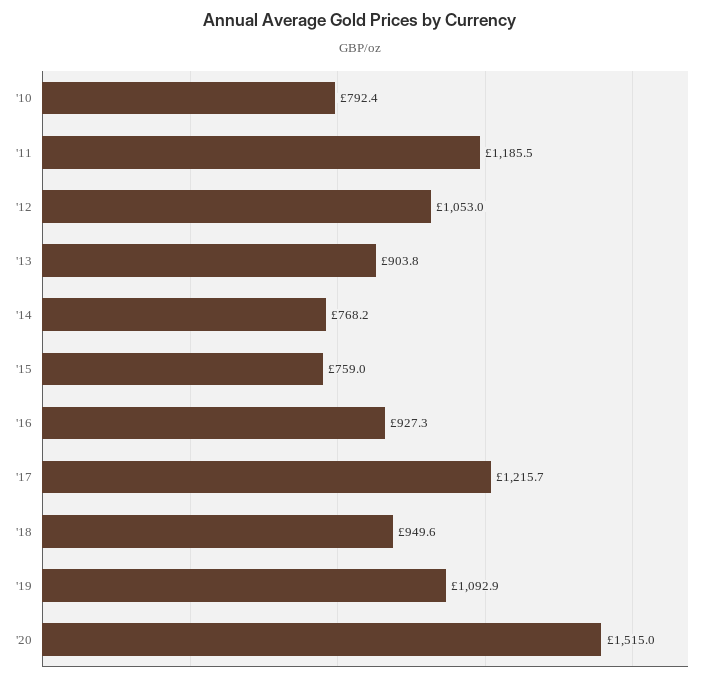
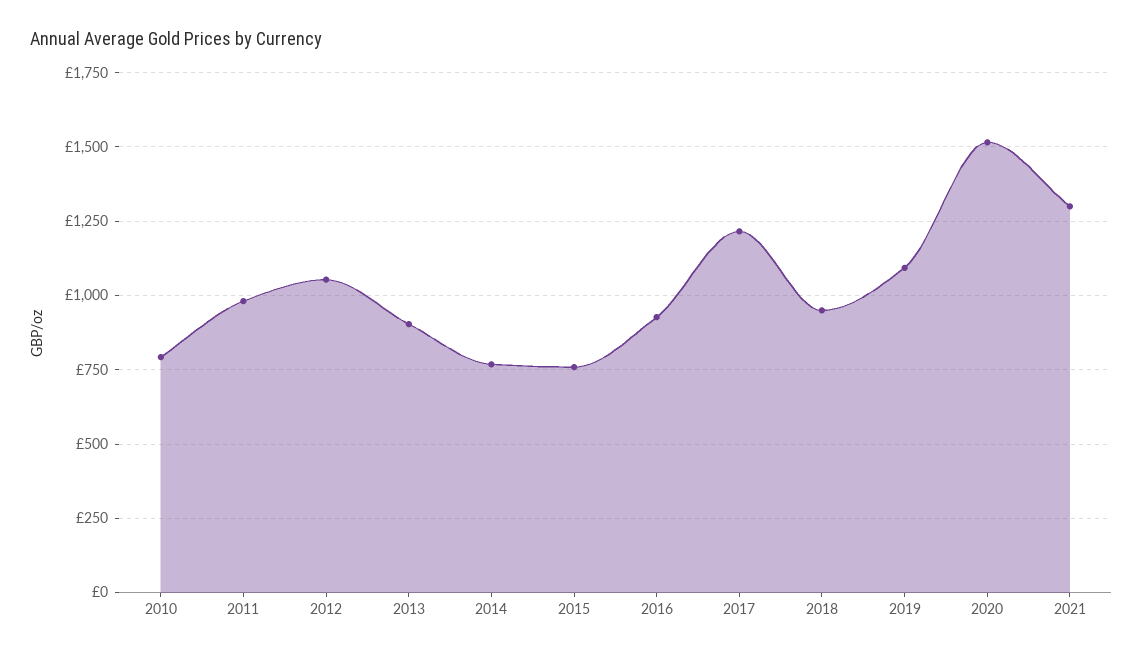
'11: 1185.5 -> 975
2021: none -> 1300

